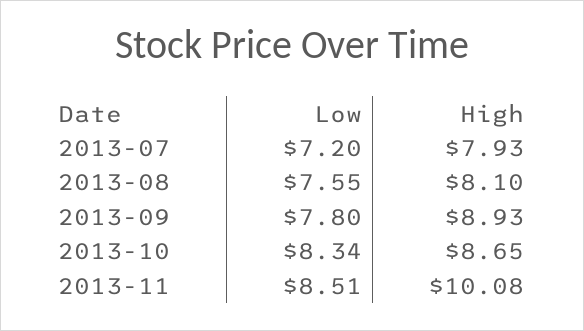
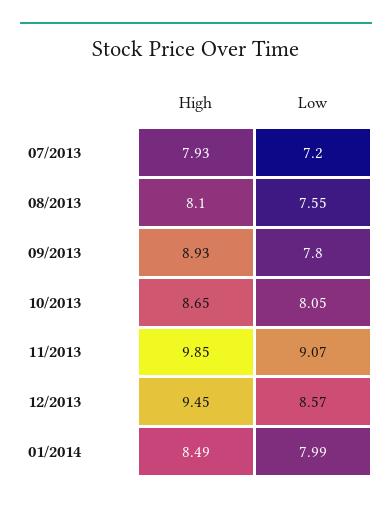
Low, 2013-10: 8.34 -> 8.05
Low, 2013-11: 8.51 -> 9.07
High, 2013-11: 10.08 -> 9.85
High, 12/2013: none -> 9.45
Low, 12/2013: none -> 8.57
High, 01/2014: none -> 8.49
Low, 01/2014: none -> 7.99

